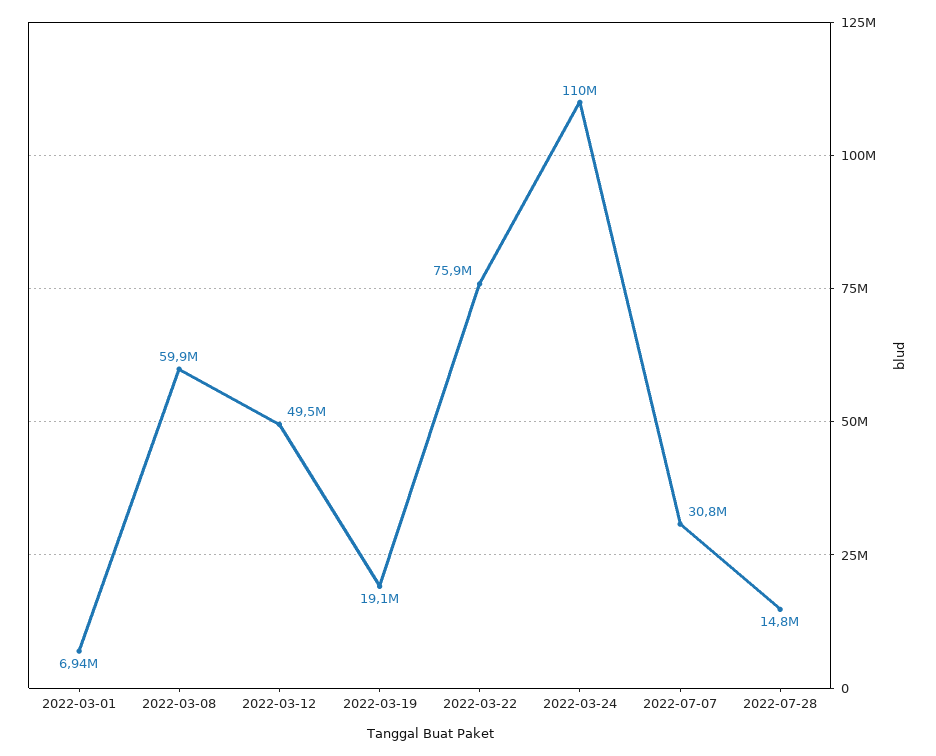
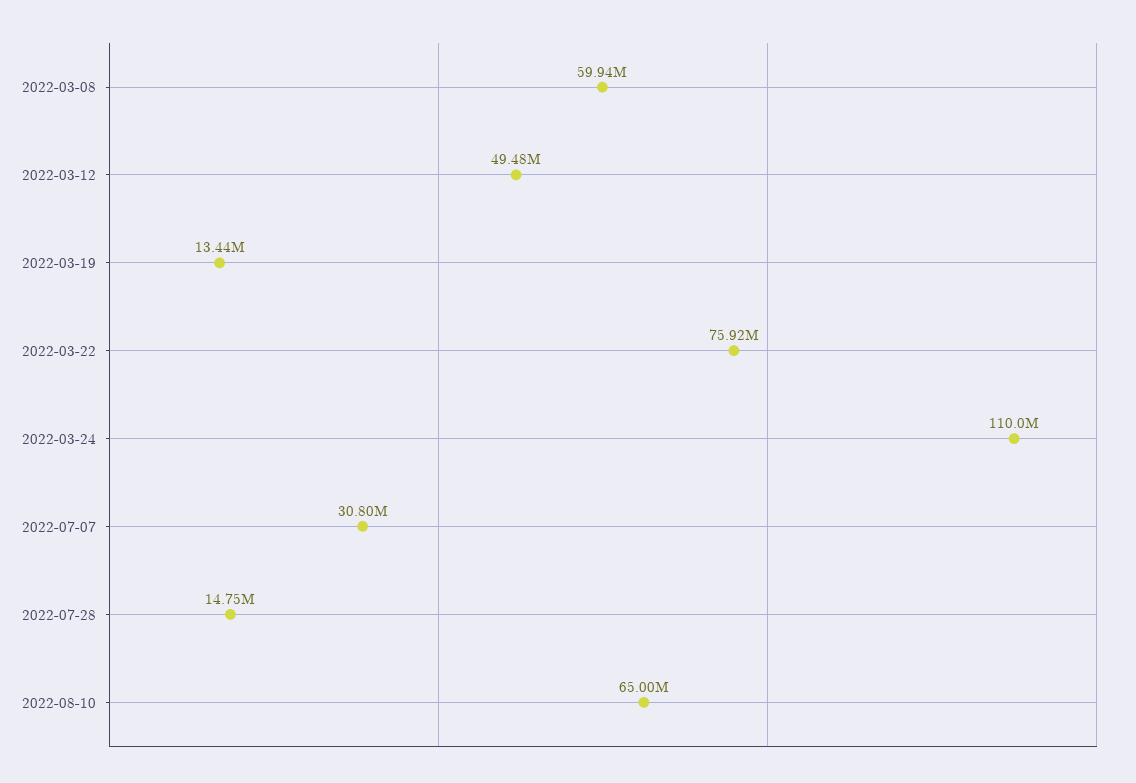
2022-03-01: 6940000 -> none
2022-03-19: 19100000 -> 13440000
2022-08-10: none -> 65000000

